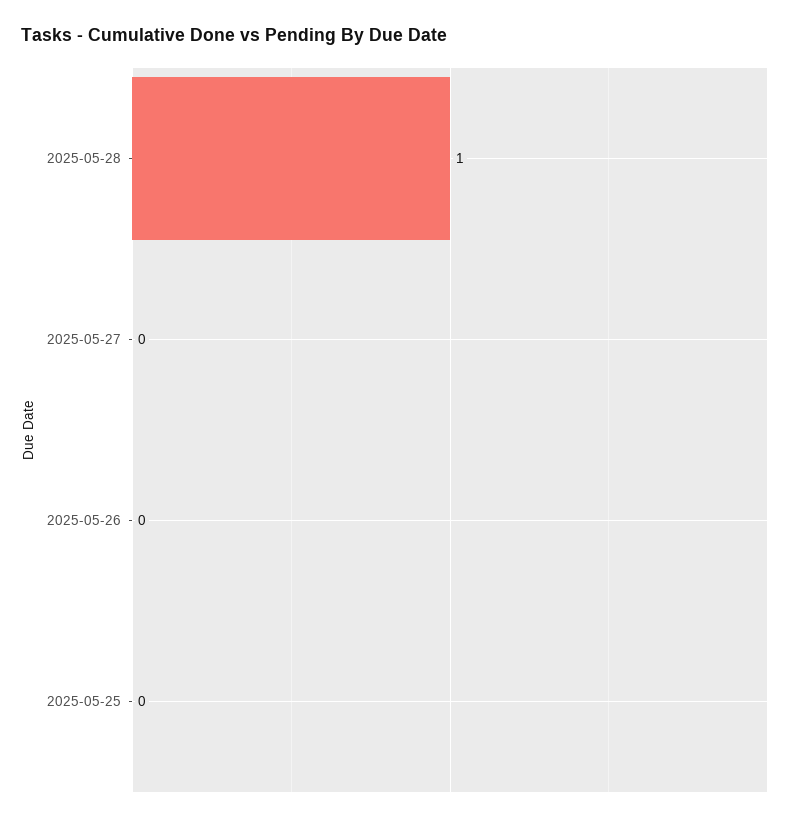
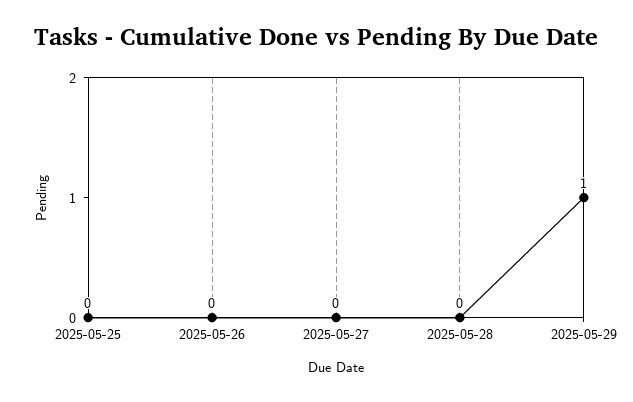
2025-05-28: 1 -> 0
2025-05-29: none -> 1

